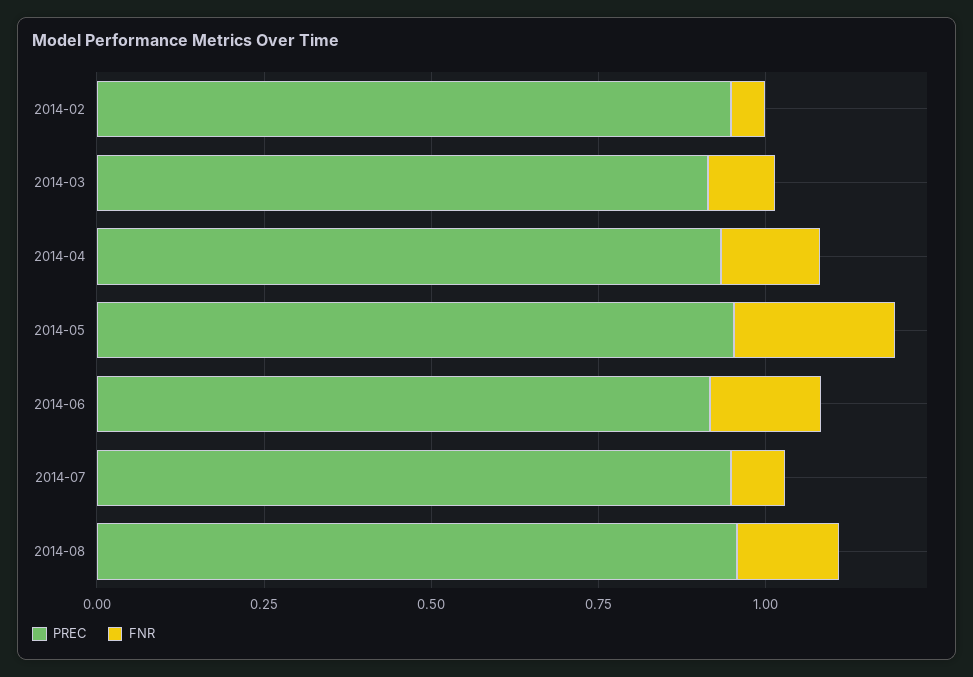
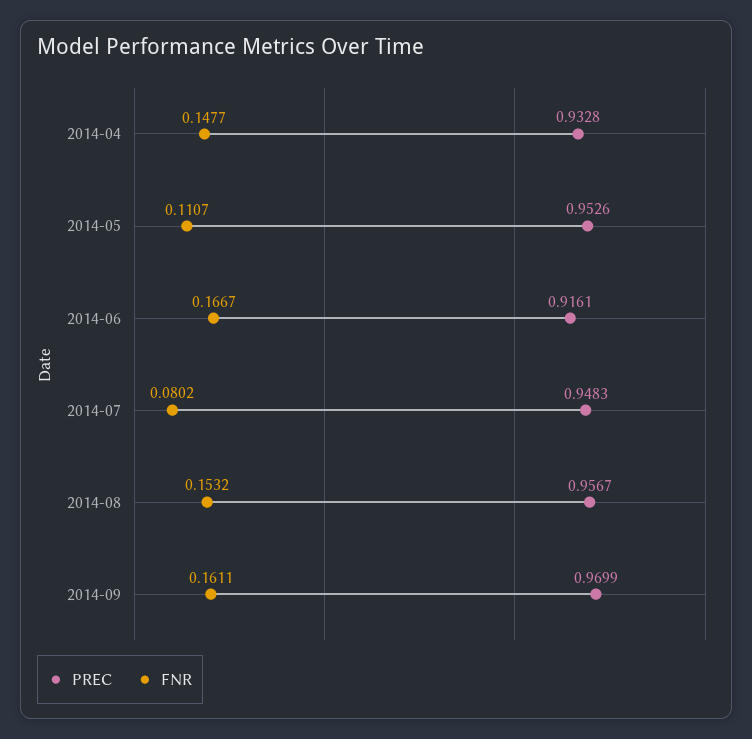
PREC, 2014-02: 0.95 -> none
FNR, 2014-02: 0.05 -> none
PREC, 2014-03: 0.9 -> none
FNR, 2014-03: 0.1 -> none
FNR, 2014-05: 0.25 -> 0.1107
PREC, 2014-09: none -> 0.9699
FNR, 2014-09: none -> 0.1611

